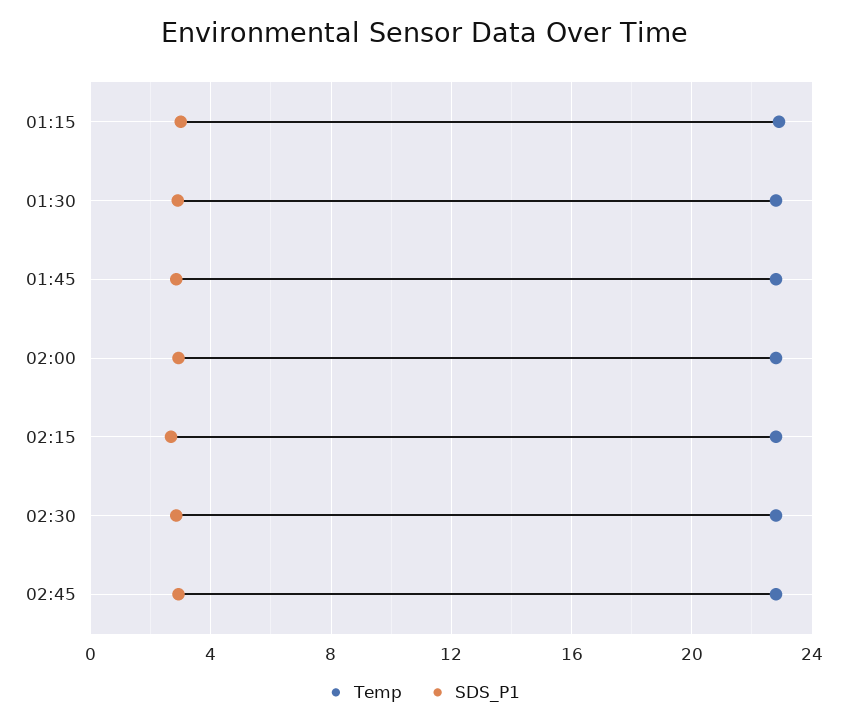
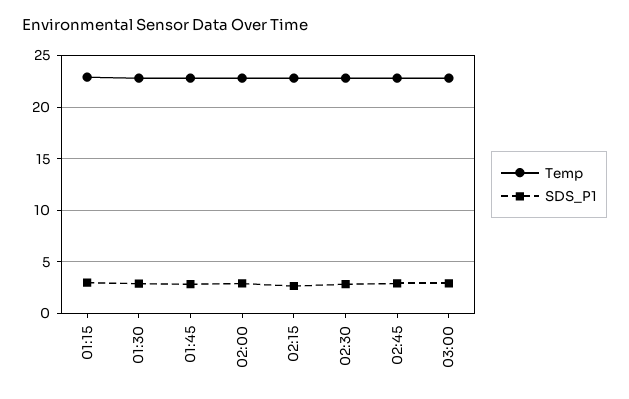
Temp, 03:00: none -> 23
SDS_P1, 03:00: none -> 3

